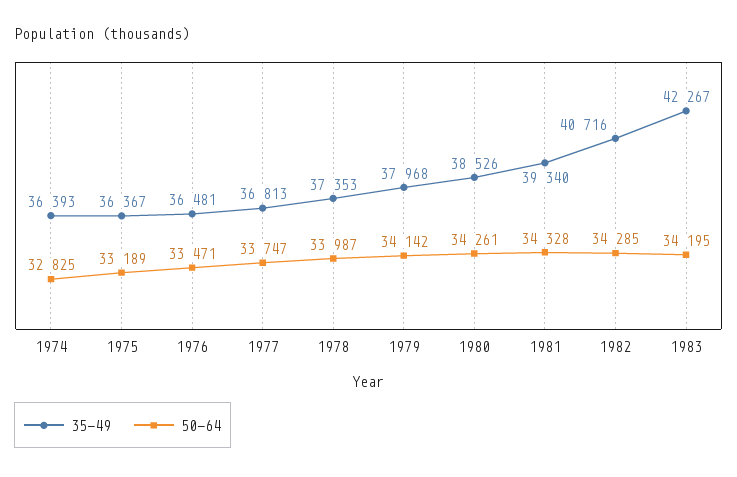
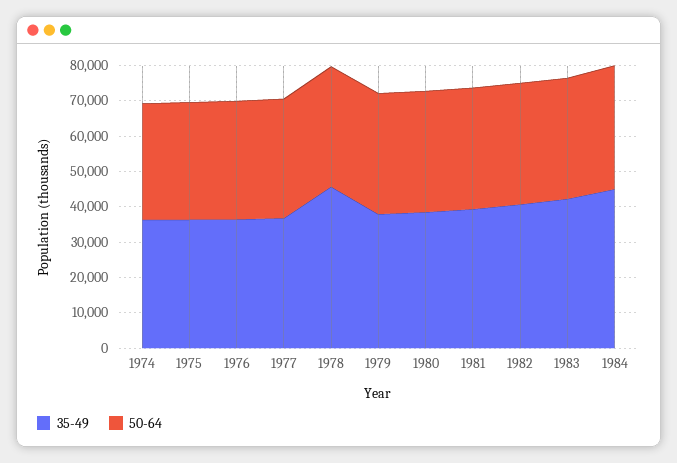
35-49, 1978: 37353 -> 45000
35-49, 1984: none -> 45000
50-64, 1984: none -> 35000

